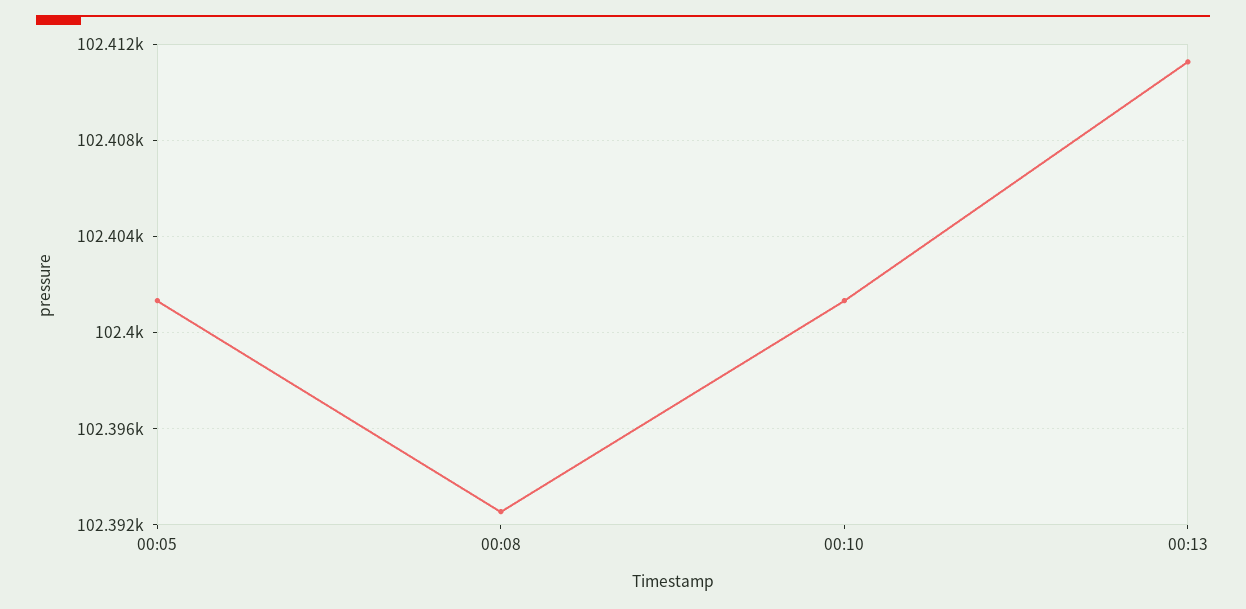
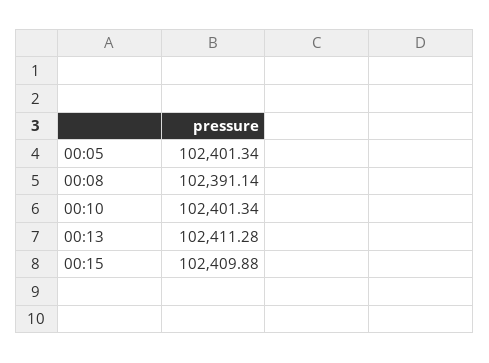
00:08: 102392.5 -> 102391.14
00:15: none -> 102409.88

